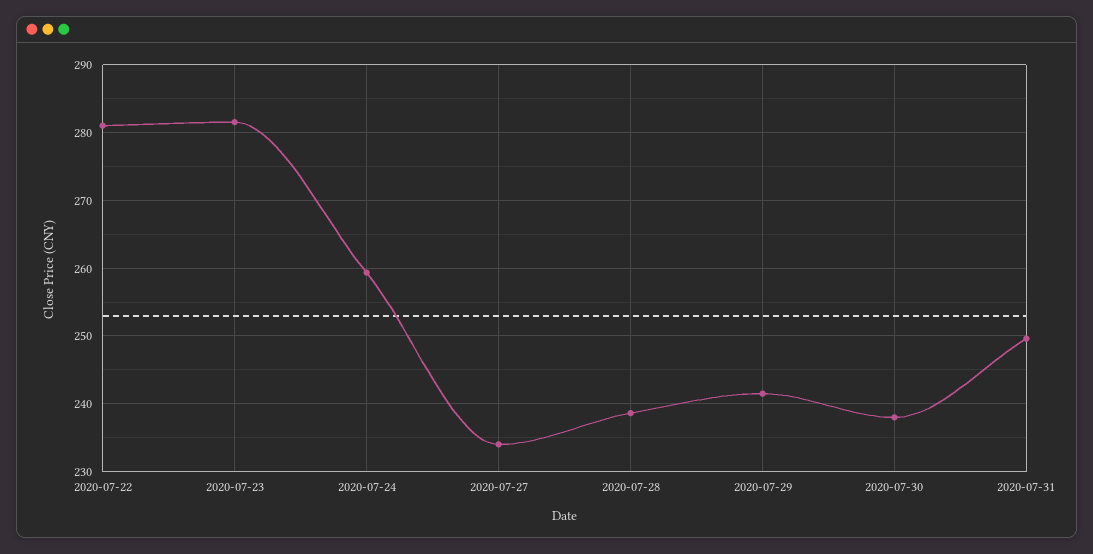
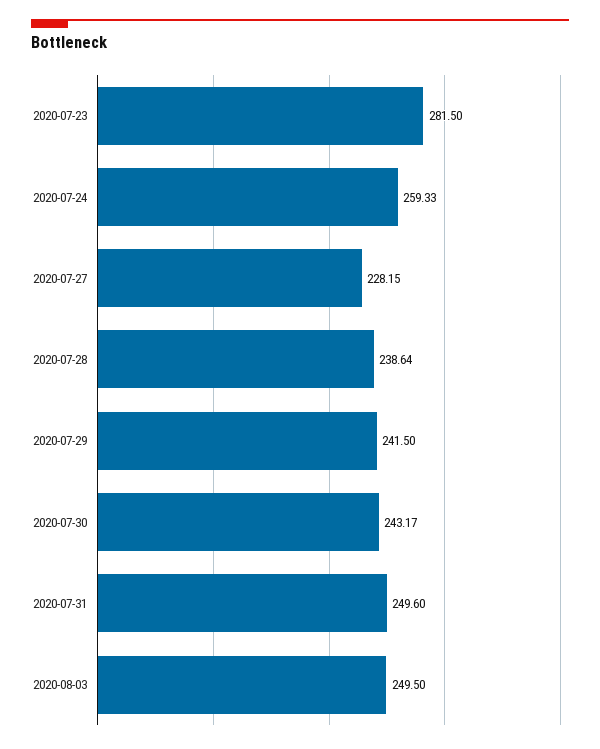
2020-07-22: 281 -> none
2020-07-27: 234 -> 228.15
2020-07-30: 238 -> 243.17
2020-08-03: none -> 249.5

